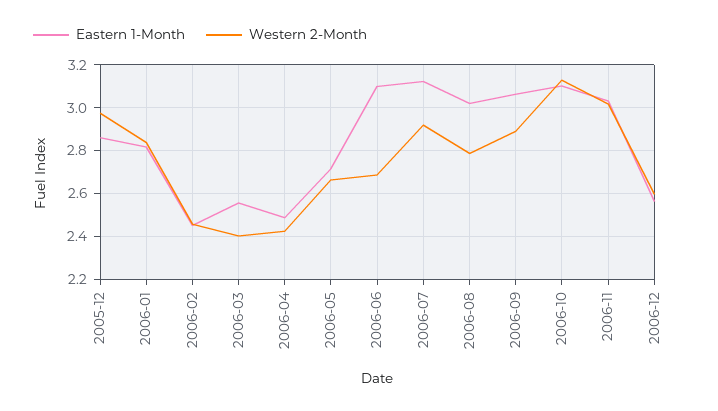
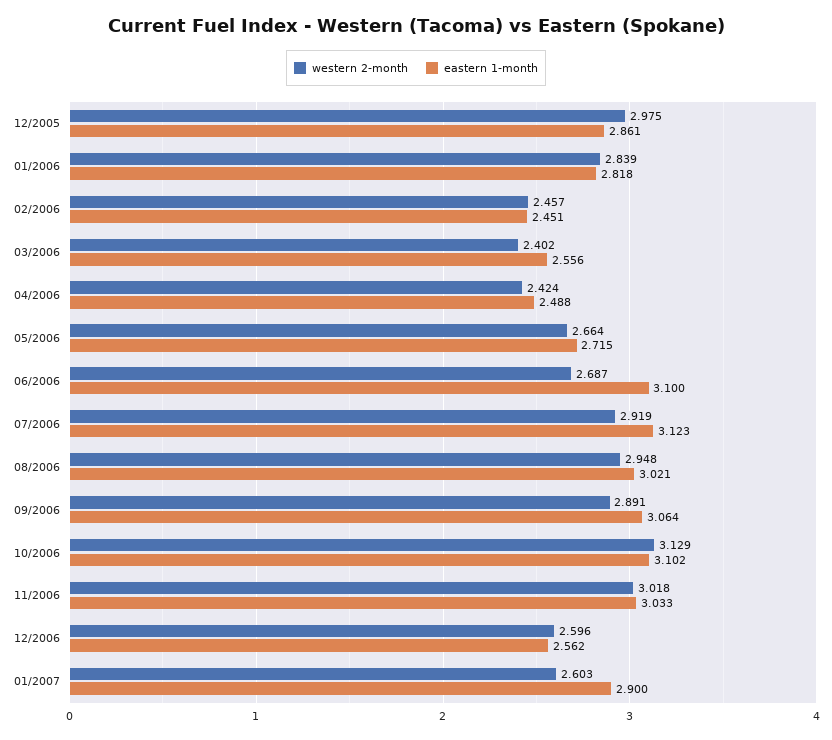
Western 2-Month, 2006-08: 2.8 -> 2.948
Western 2-Month, 01/2007: none -> 2.603
Eastern 1-Month, 01/2007: none -> 2.9

